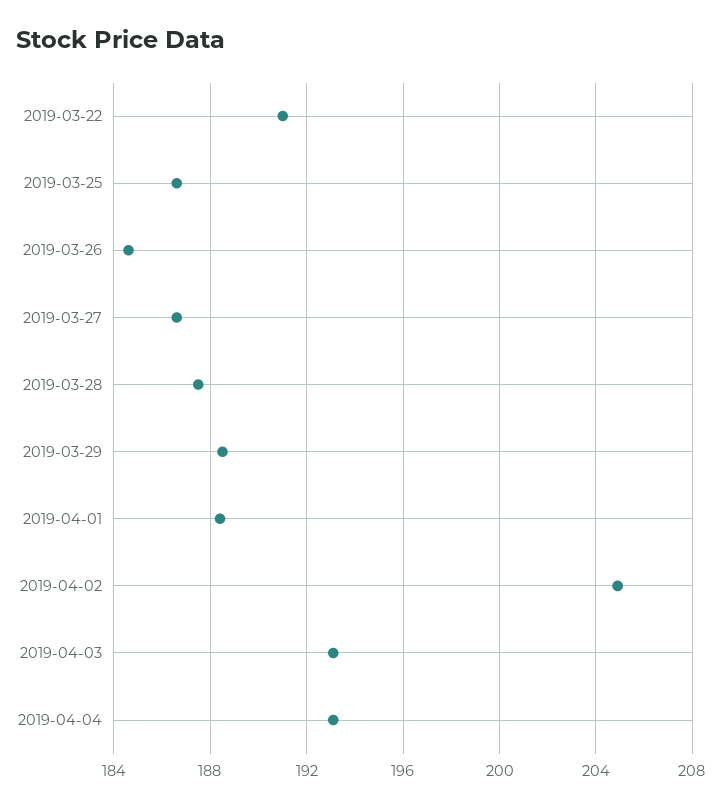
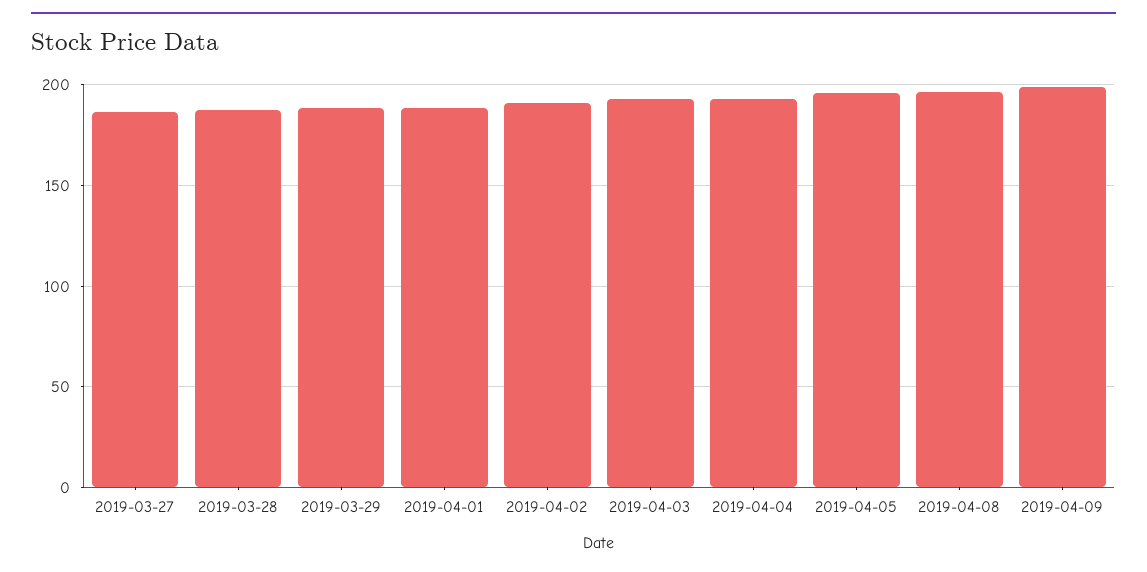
2019-03-22: 191 -> none
2019-03-25: 186.5 -> none
2019-03-26: 184.5 -> none
2019-04-02: 205 -> 190
2019-04-05: none -> 195
2019-04-08: none -> 195
2019-04-09: none -> 200

